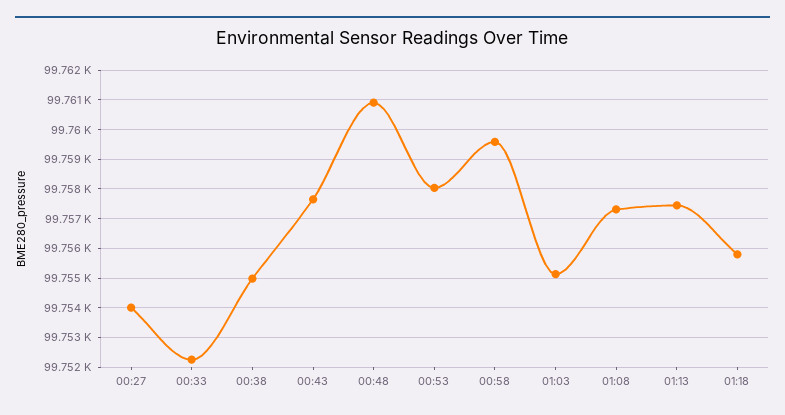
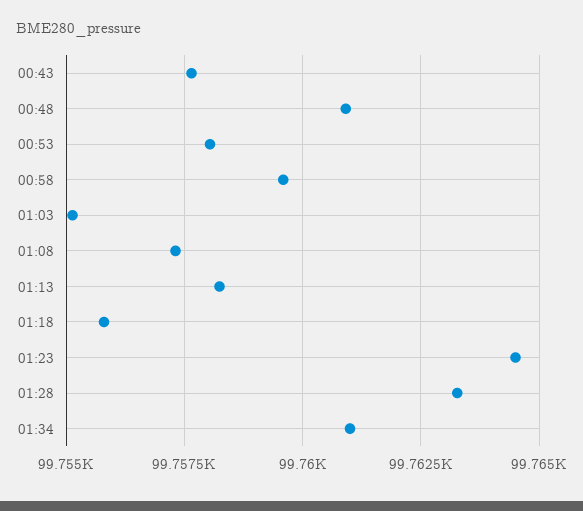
00:27: 99754 -> none
00:33: 99752.25 -> none
00:38: 99755 -> none
01:13: 99757.5 -> 99758.25
01:23: none -> 99764.5
01:28: none -> 99763.25
01:34: none -> 99761

